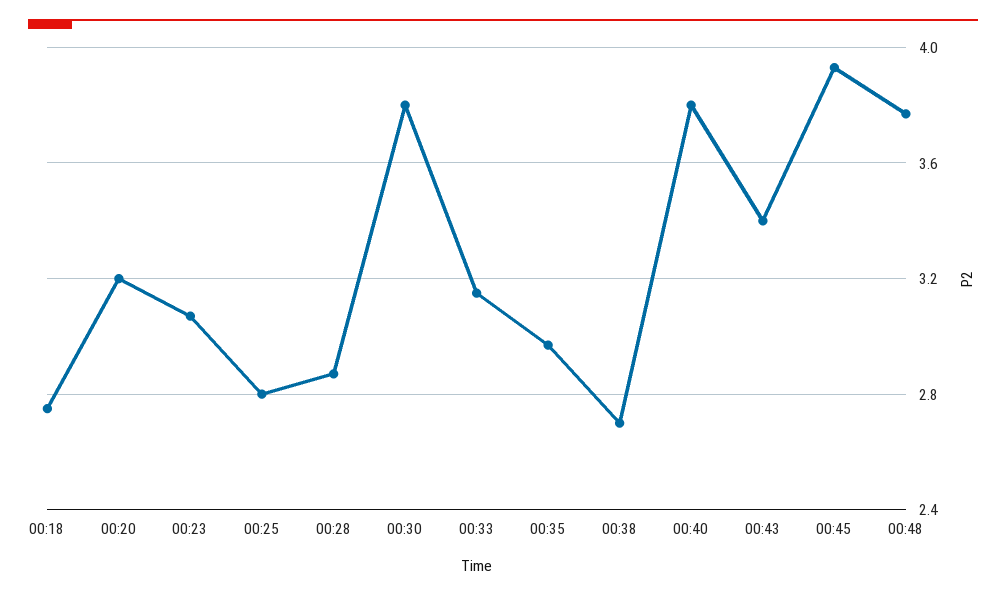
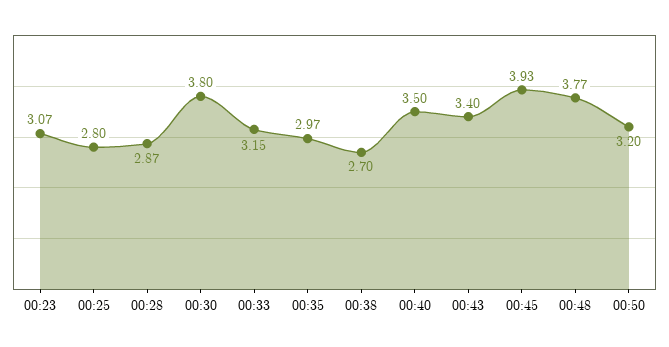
00:18: 2.75 -> none
00:20: 3.2 -> none
00:40: 3.8 -> 3.5
00:50: none -> 3.2

